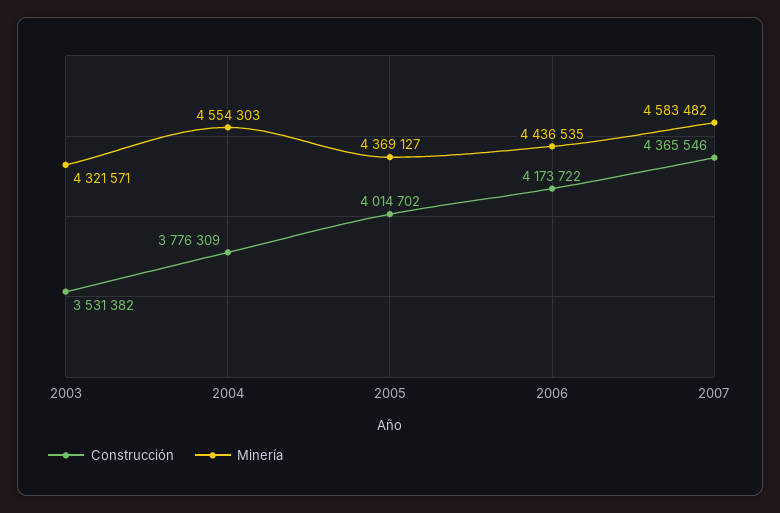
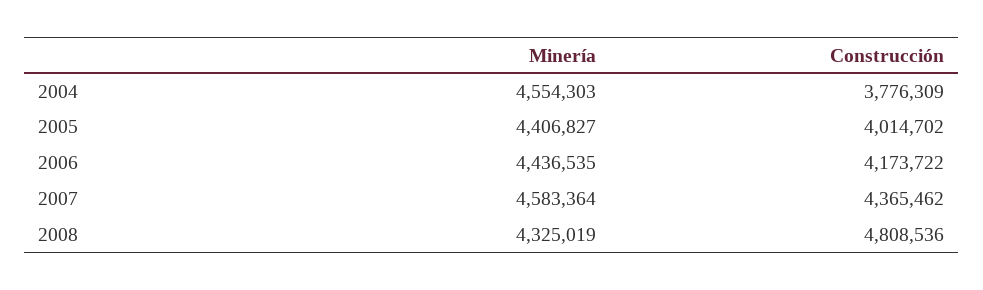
Construcción, 2003: 3531382 -> none
Minería, 2003: 4321571 -> none
Minería, 2005: 4369127 -> 4406827
Construcción, 2007: 4365546 -> 4365462
Minería, 2007: 4583482 -> 4583364
Minería, 2008: none -> 4325019
Construcción, 2008: none -> 4808536

